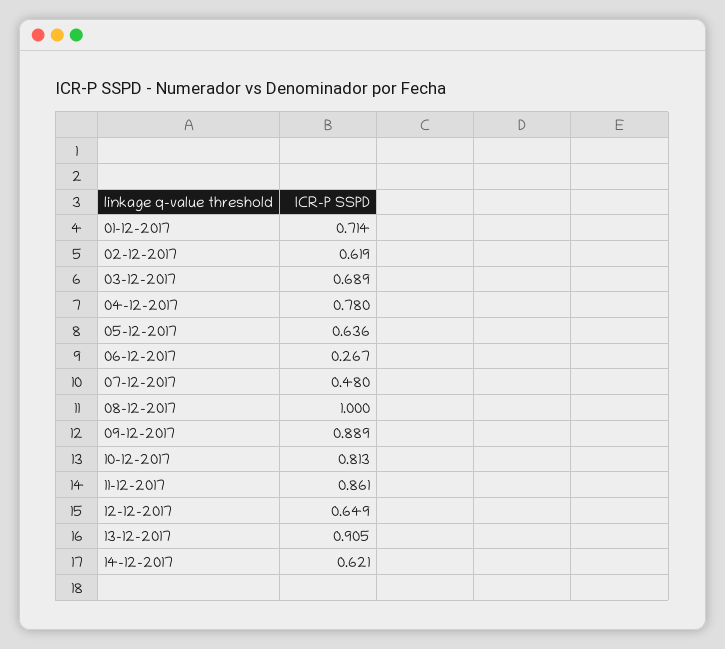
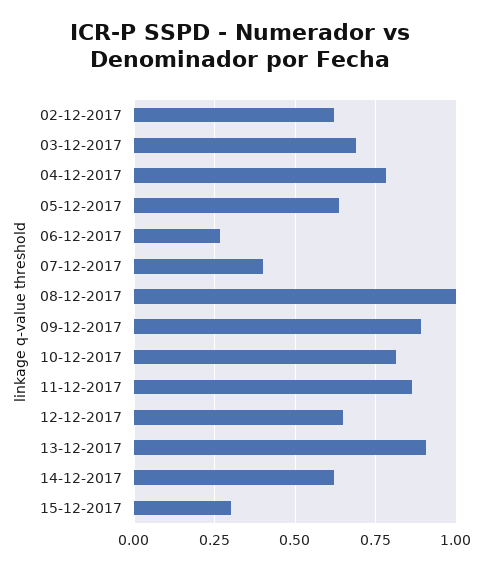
01-12-2017: 0.714 -> none
07-12-2017: 0.48 -> 0.4
15-12-2017: none -> 0.3

